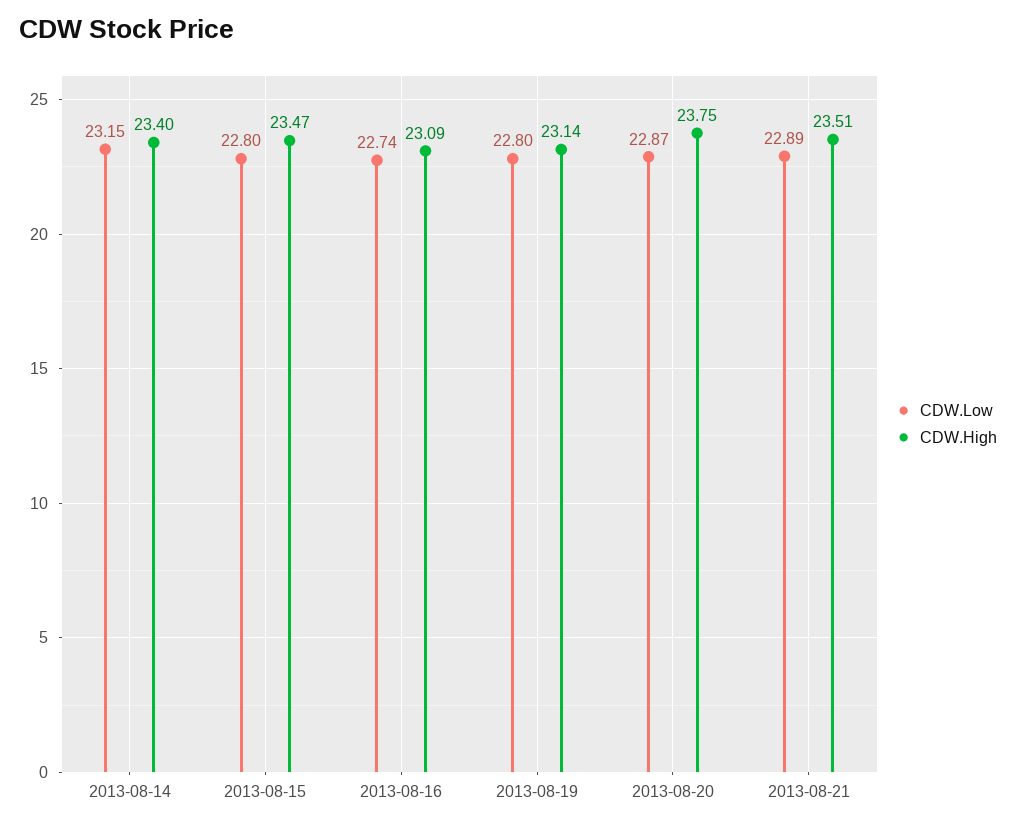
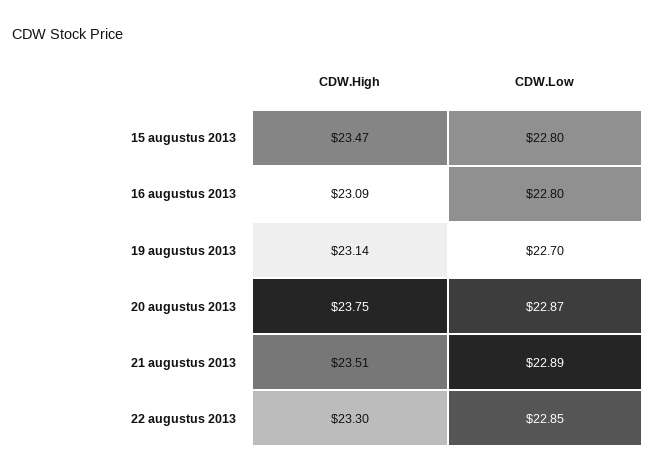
CDW.Low, 2013-08-14: 23.15 -> none
CDW.High, 2013-08-14: 23.4 -> none
CDW.Low, 2013-08-16: 22.74 -> 22.8
CDW.Low, 2013-08-19: 22.8 -> 22.7
CDW.High, 22 augustus 2013: none -> 23.3
CDW.Low, 22 augustus 2013: none -> 22.85

